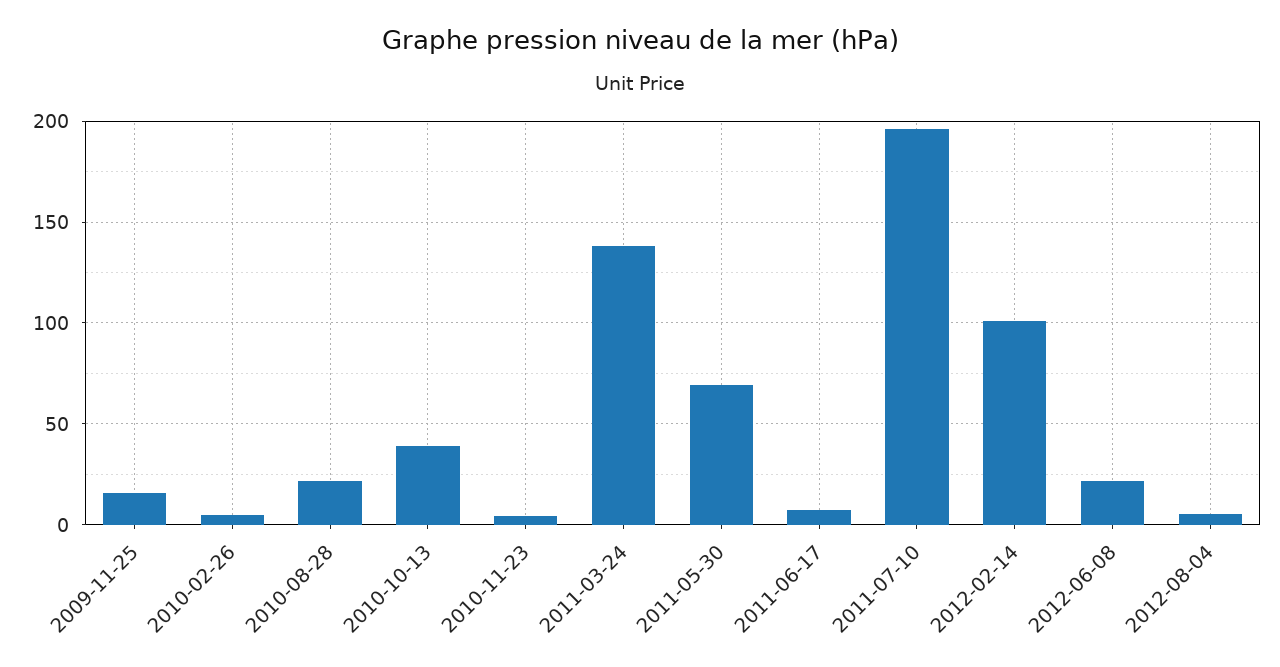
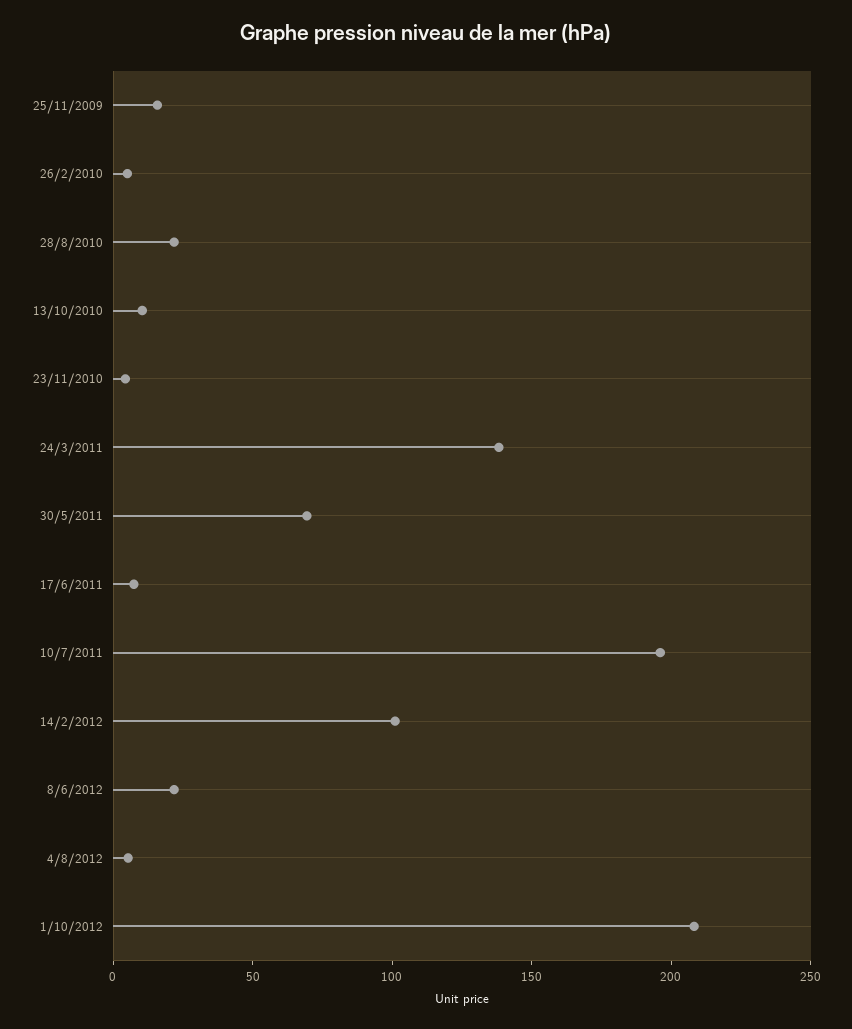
2010-10-13: 40 -> 10
1/10/2012: none -> 210

